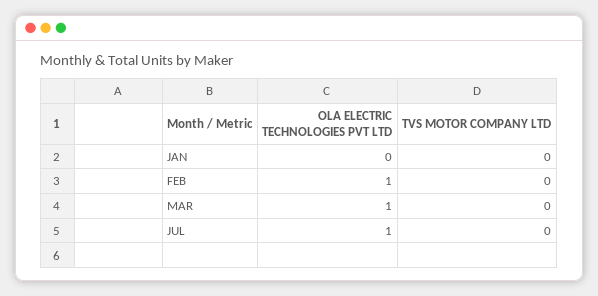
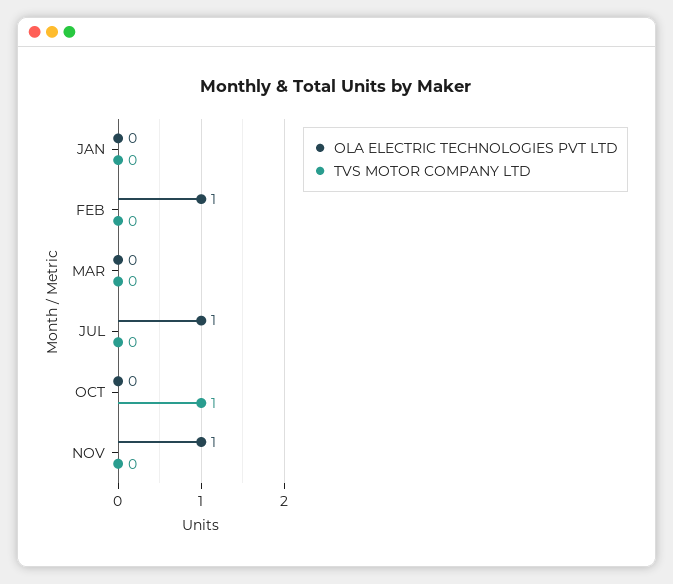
OLA ELECTRIC TECHNOLOGIES PVT LTD, MAR: 1 -> 0
OLA ELECTRIC TECHNOLOGIES PVT LTD, OCT: none -> 0
TVS MOTOR COMPANY LTD, OCT: none -> 1
OLA ELECTRIC TECHNOLOGIES PVT LTD, NOV: none -> 1
TVS MOTOR COMPANY LTD, NOV: none -> 0

